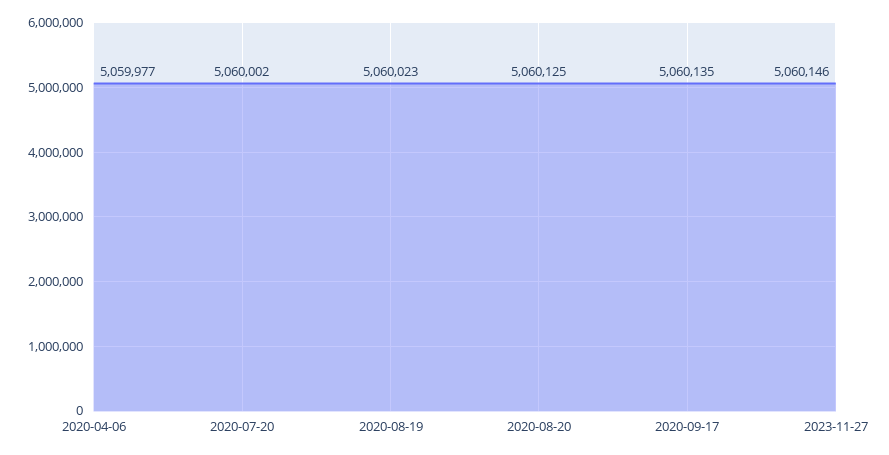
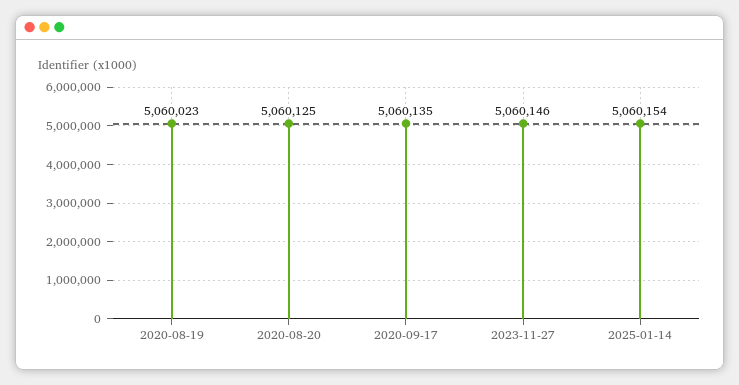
2020-04-06: 5059977 -> none
2020-07-20: 5060002 -> none
2025-01-14: none -> 5060154

